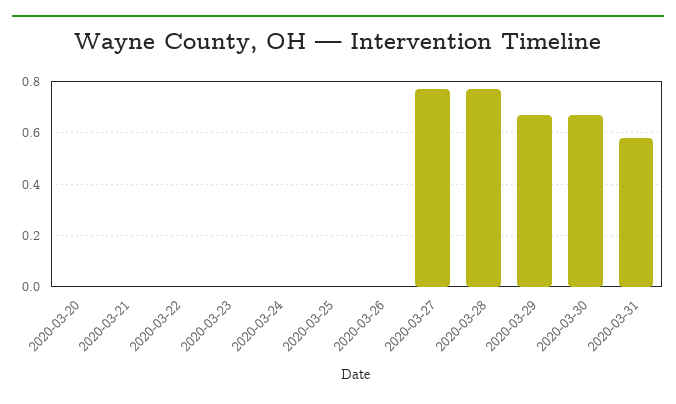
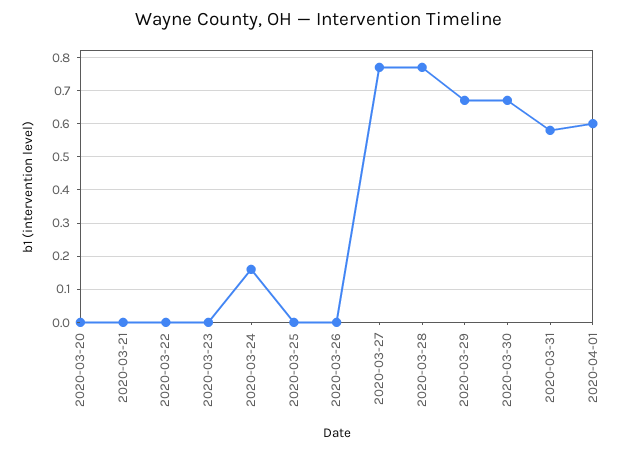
2020-03-24: 0 -> 0.15
2020-04-01: none -> 0.6

